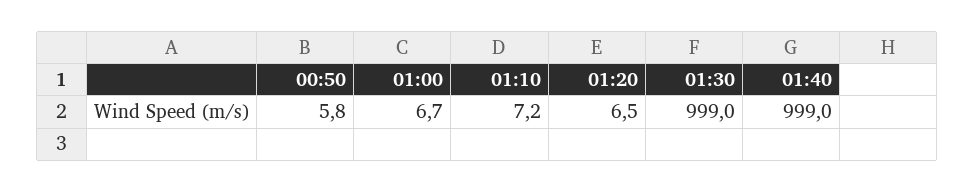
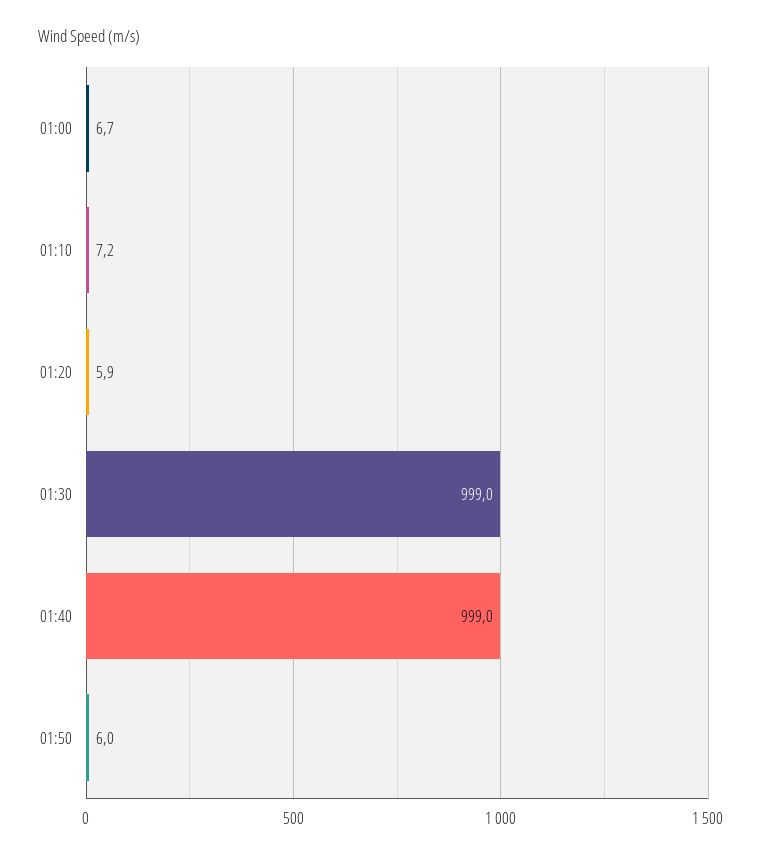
00:50: 5.8 -> none
01:20: 6.5 -> 5.9
01:50: none -> 6

